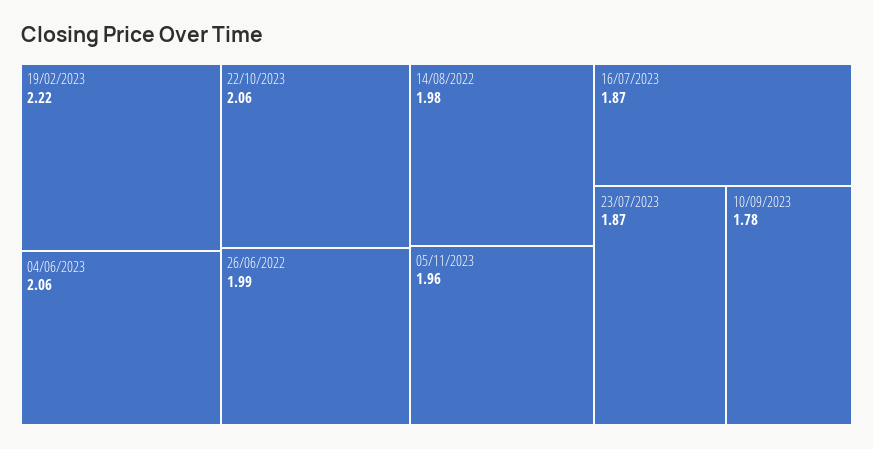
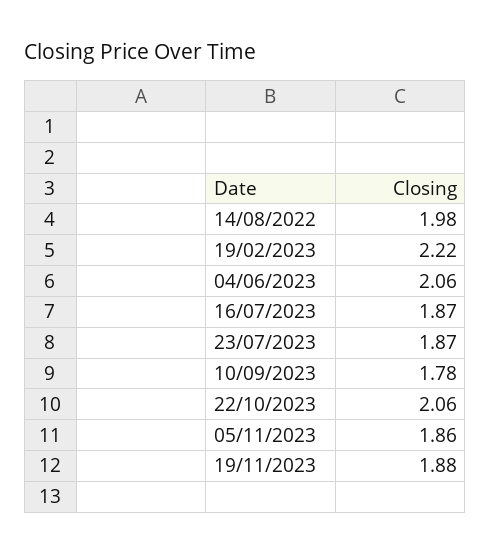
26/06/2022: 1.99 -> none
05/11/2023: 1.96 -> 1.86
19/11/2023: none -> 1.88

